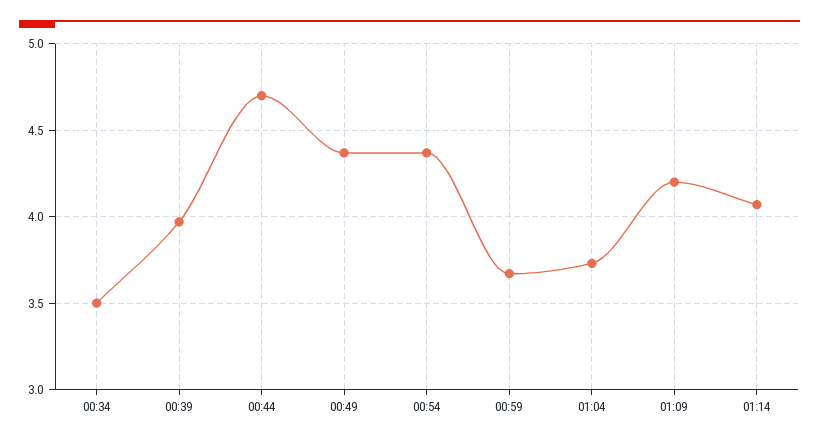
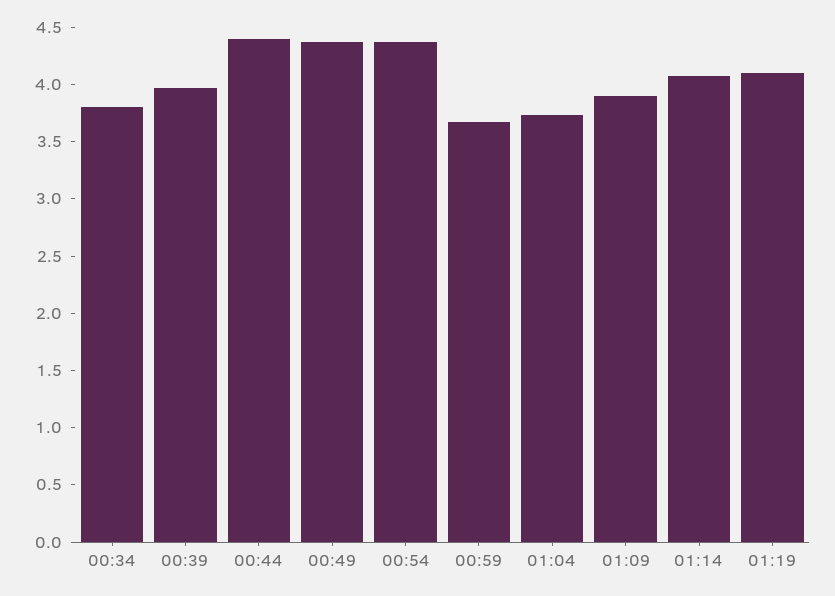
00:34: 3.5 -> 3.8
00:44: 4.7 -> 4.4
01:09: 4.2 -> 3.9
01:19: none -> 4.1

